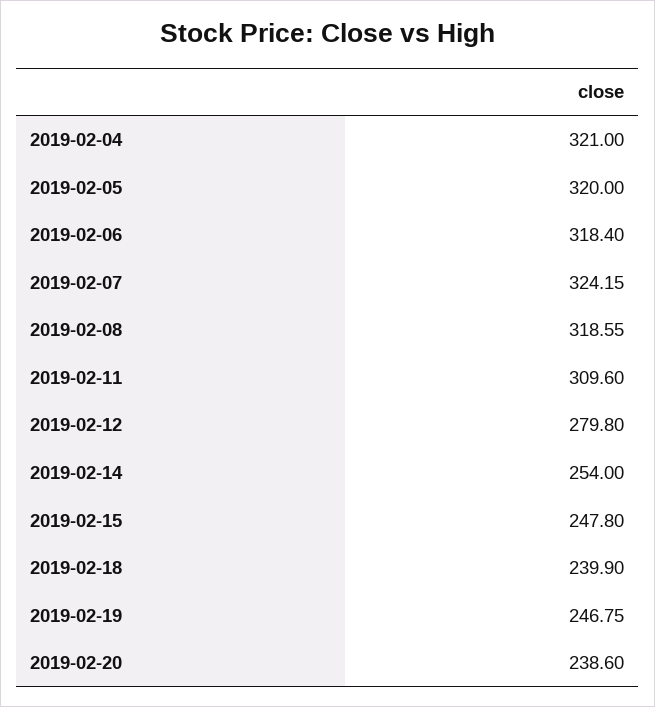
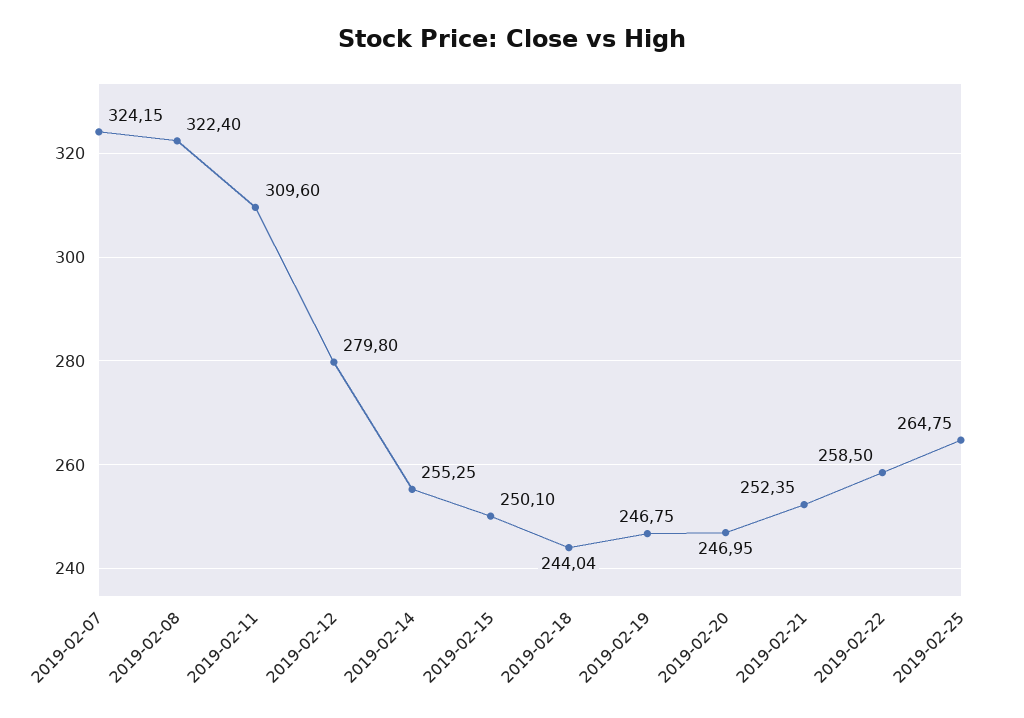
2019-02-04: 321 -> none
2019-02-05: 320 -> none
2019-02-06: 318.4 -> none
2019-02-08: 318.55 -> 322.4
2019-02-14: 254 -> 255.25
2019-02-15: 247.8 -> 250.1
2019-02-18: 239.9 -> 244.04
2019-02-20: 238.6 -> 246.95
2019-02-21: none -> 252.35
2019-02-22: none -> 258.5
2019-02-25: none -> 264.75

